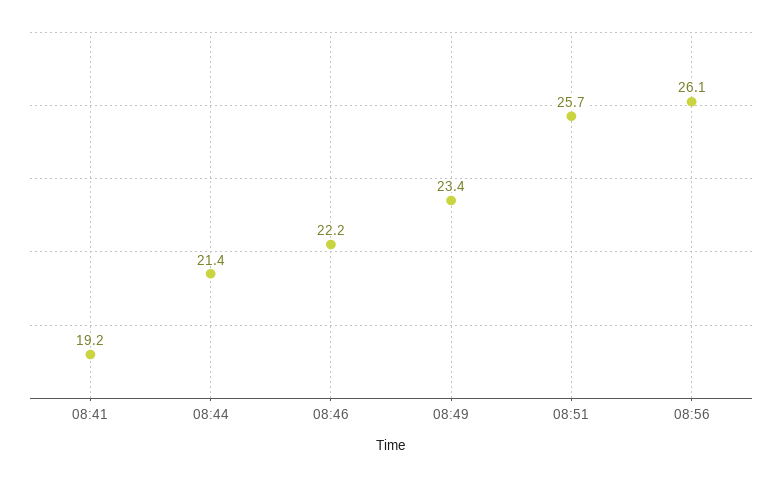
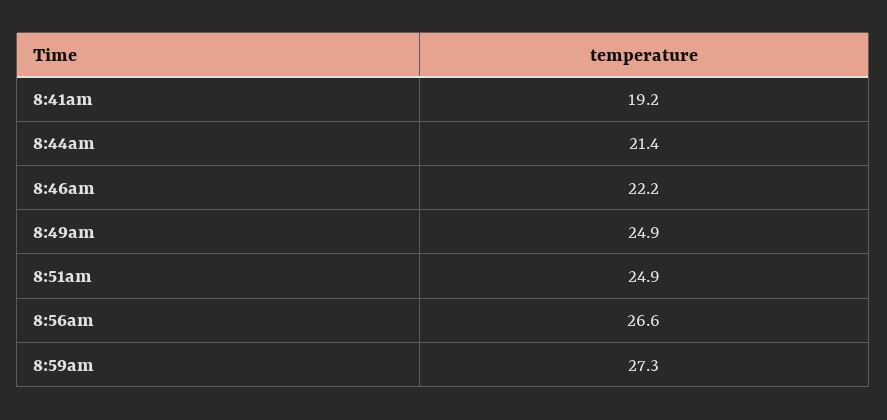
08:49: 23.4 -> 24.9
08:51: 25.7 -> 24.9
08:56: 26.1 -> 26.6
8:59am: none -> 27.3

